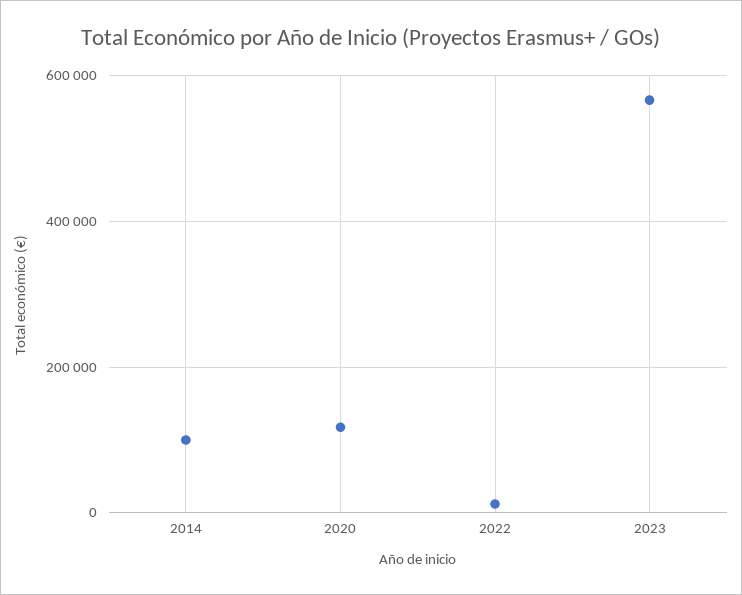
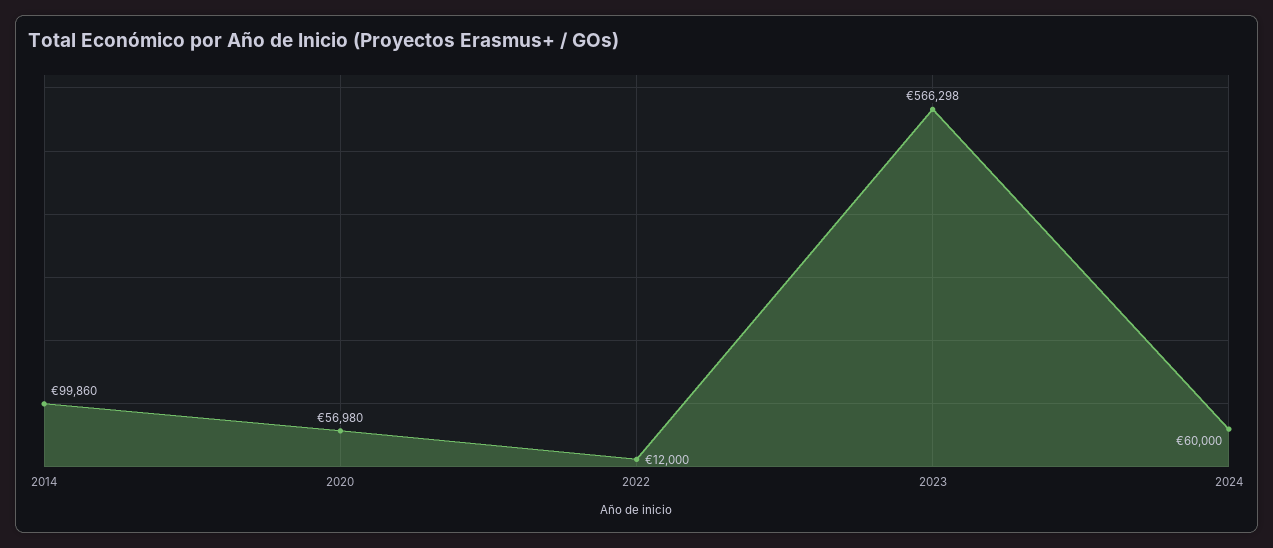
2020: 120000 -> 56980
2024: none -> 60000

